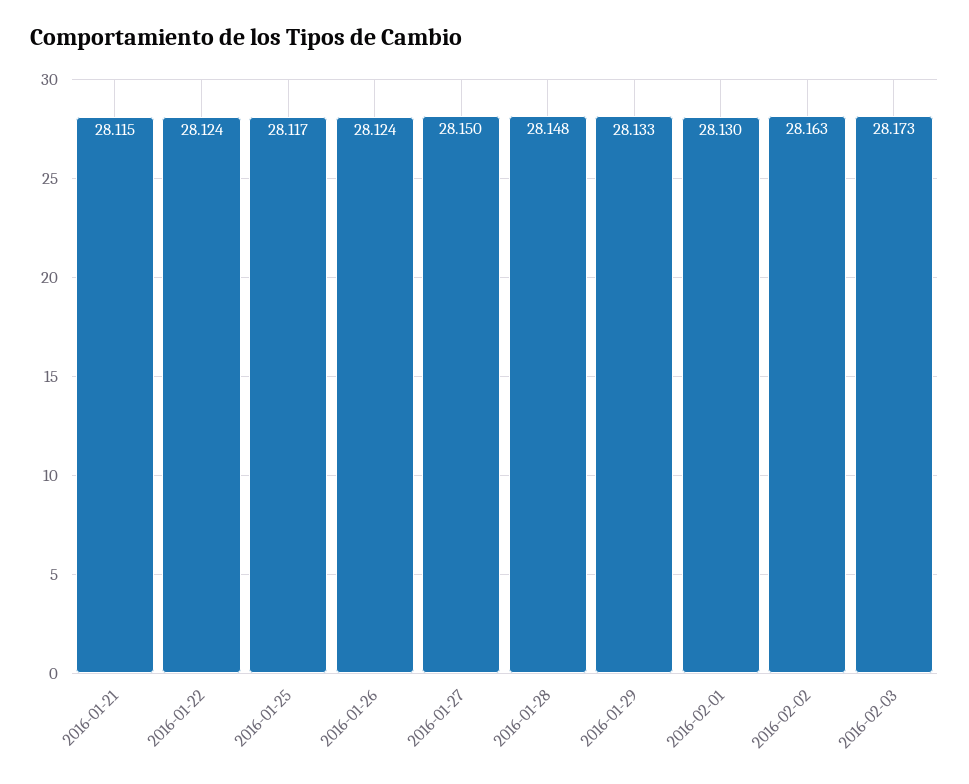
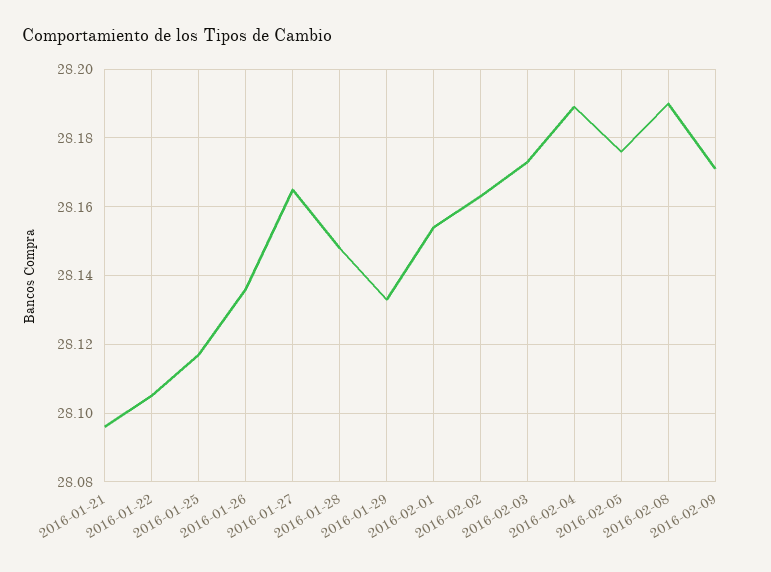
2016-01-21: 28.115 -> 28.095
2016-01-22: 28.124 -> 28.105
2016-01-26: 28.124 -> 28.135
2016-01-27: 28.15 -> 28.165
2016-02-01: 28.13 -> 28.155
2016-02-04: none -> 28.19
2016-02-05: none -> 28.175
2016-02-08: none -> 28.19
2016-02-09: none -> 28.17

